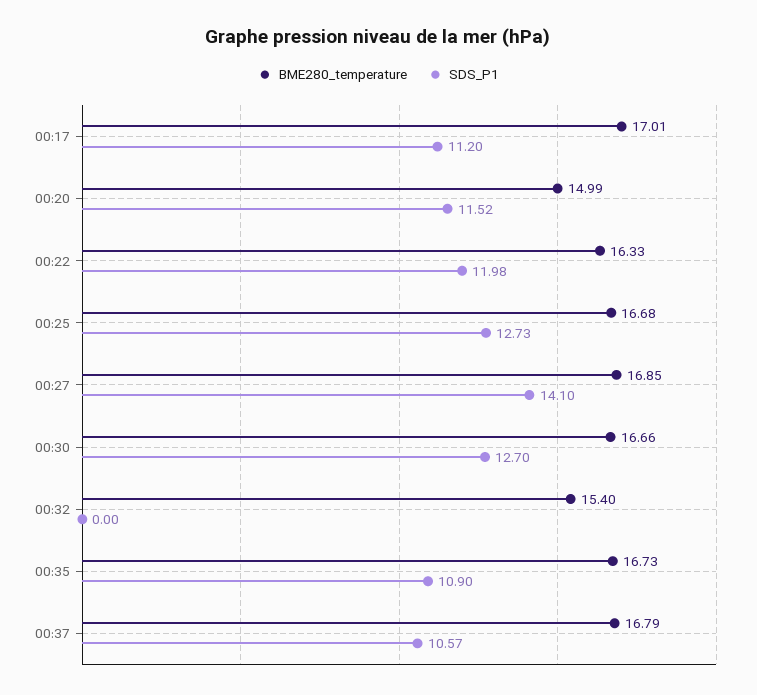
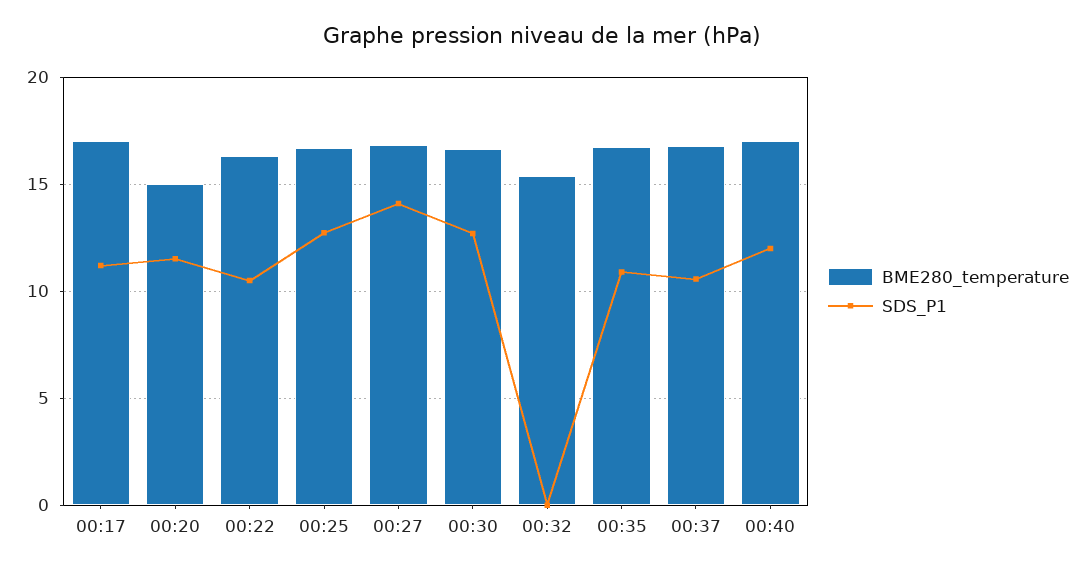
SDS_P1, 00:22: 11.98 -> 10.5
BME280_temperature, 00:40: none -> 17
SDS_P1, 00:40: none -> 12

